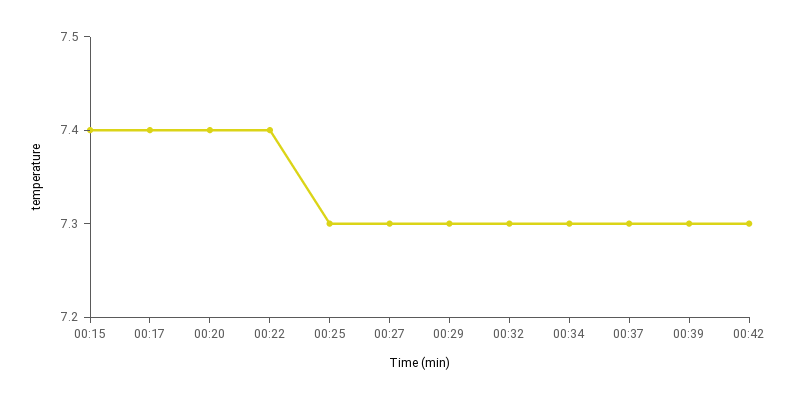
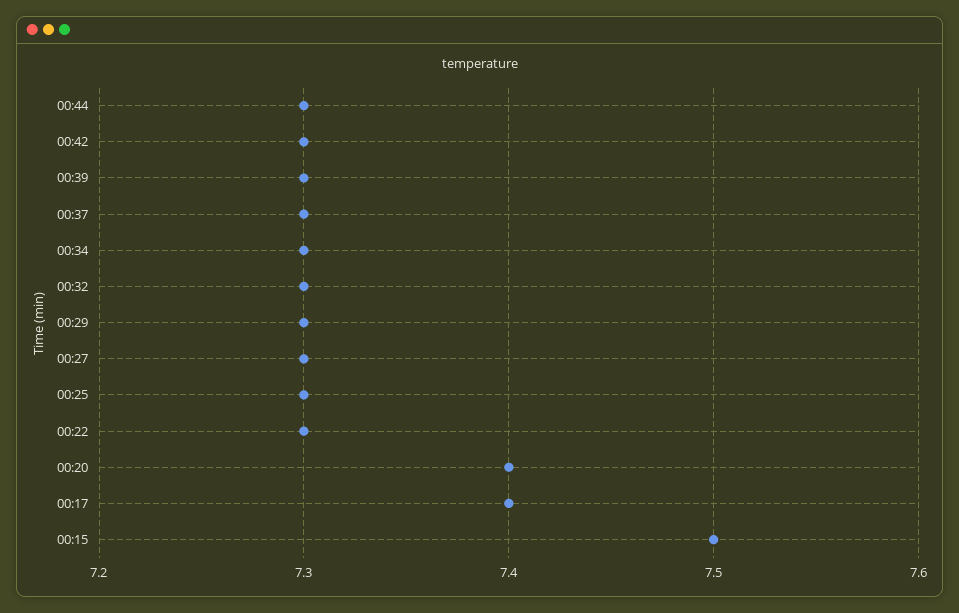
00:15: 7.4 -> 7.5
00:22: 7.4 -> 7.3
00:44: none -> 7.3

